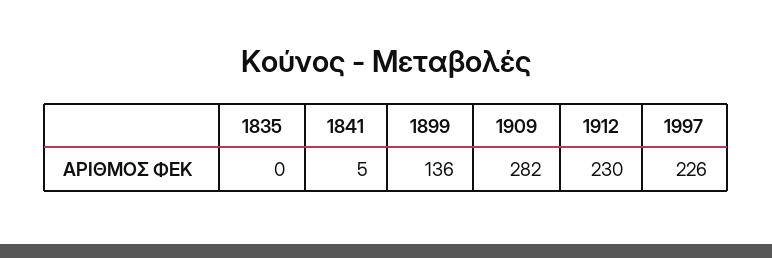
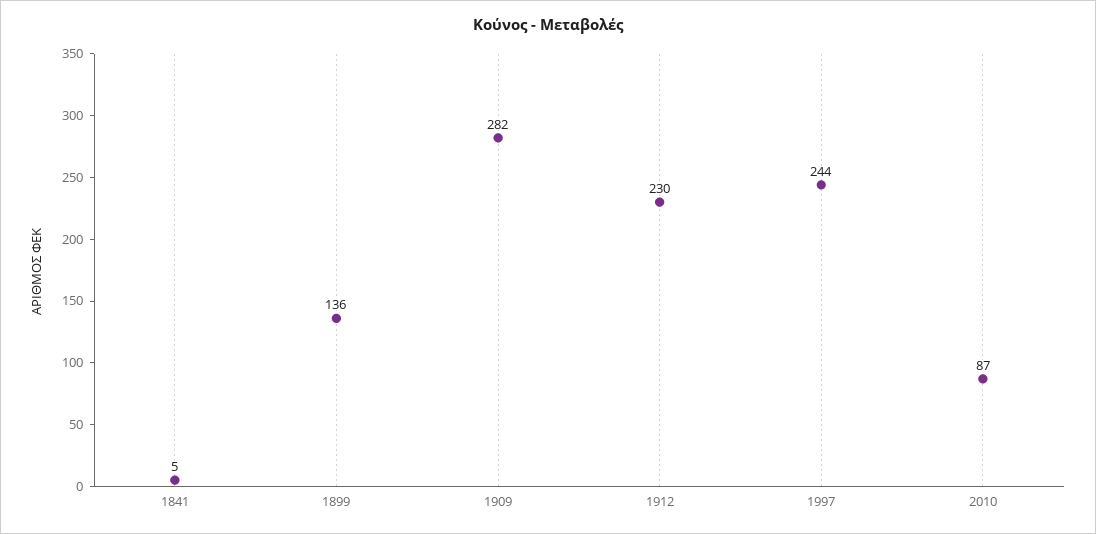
1835: 0 -> none
1997: 226 -> 244
2010: none -> 87

